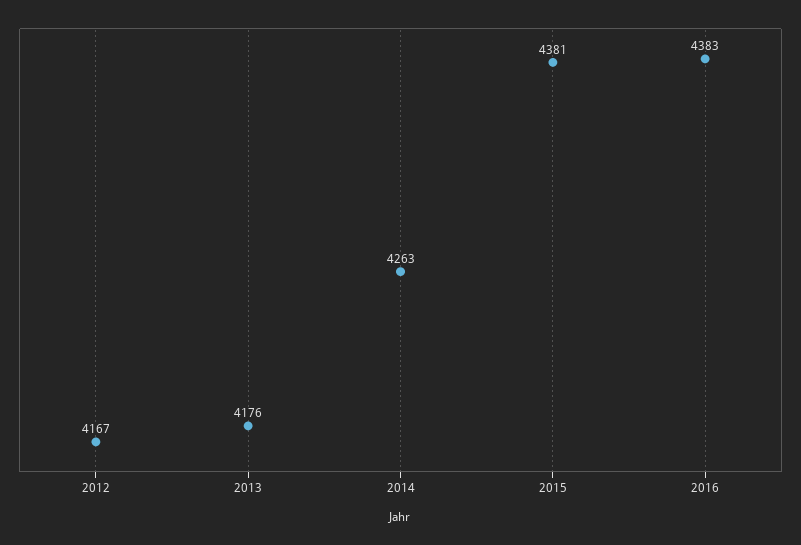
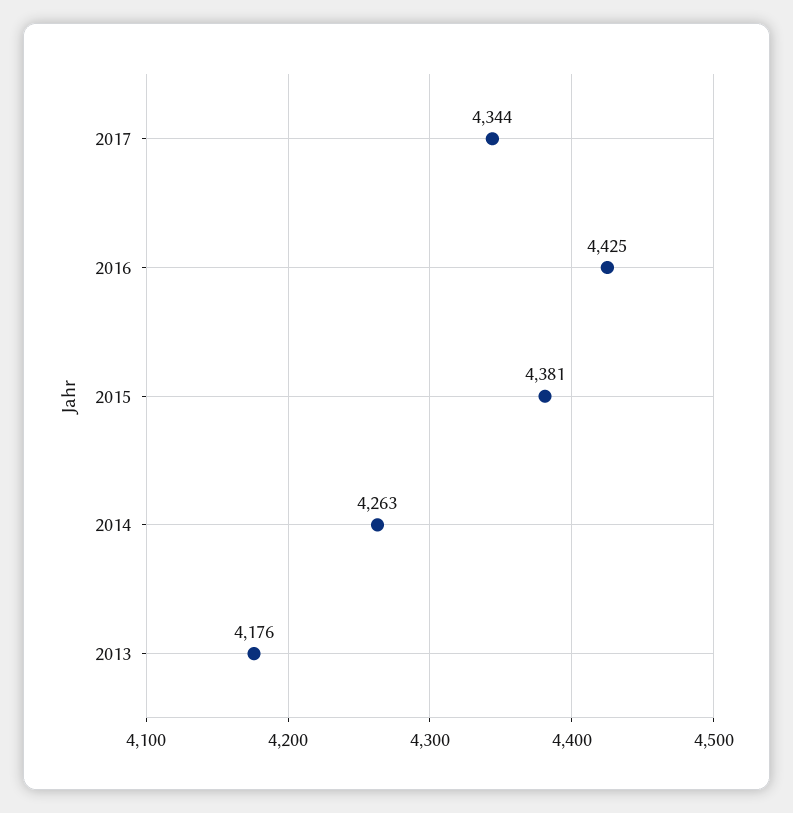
2012: 4167 -> none
2016: 4383 -> 4425
2017: none -> 4344

